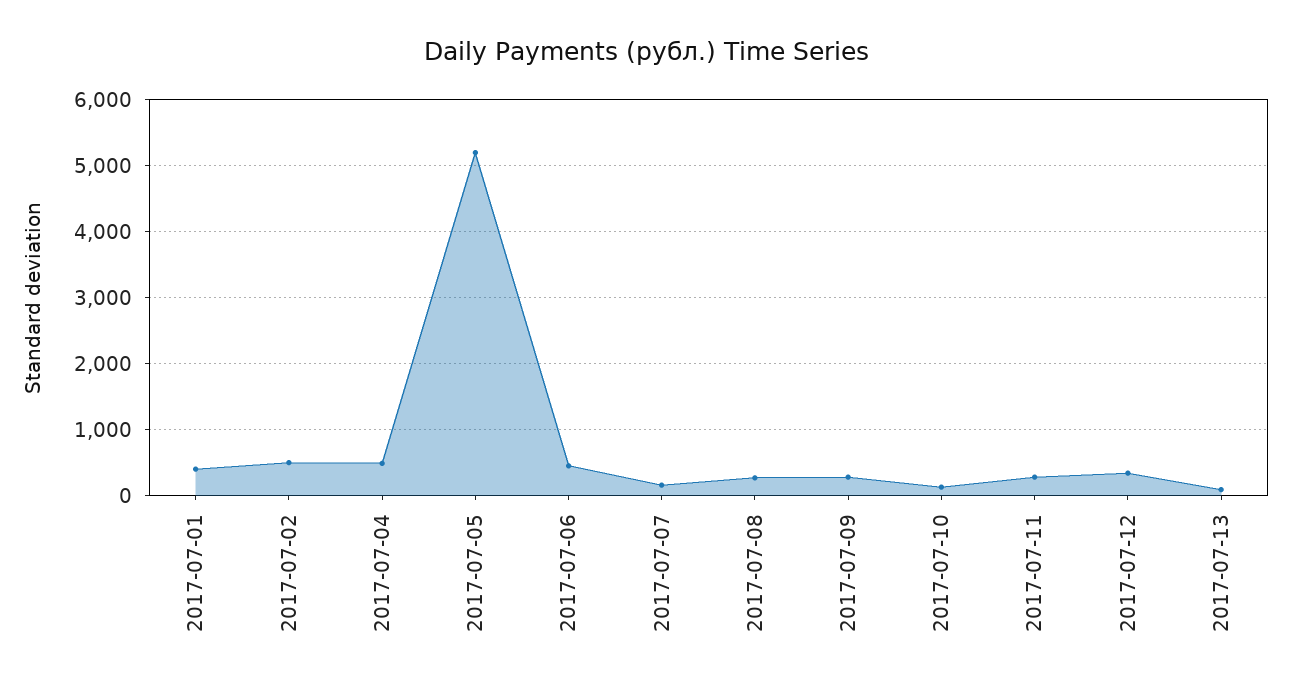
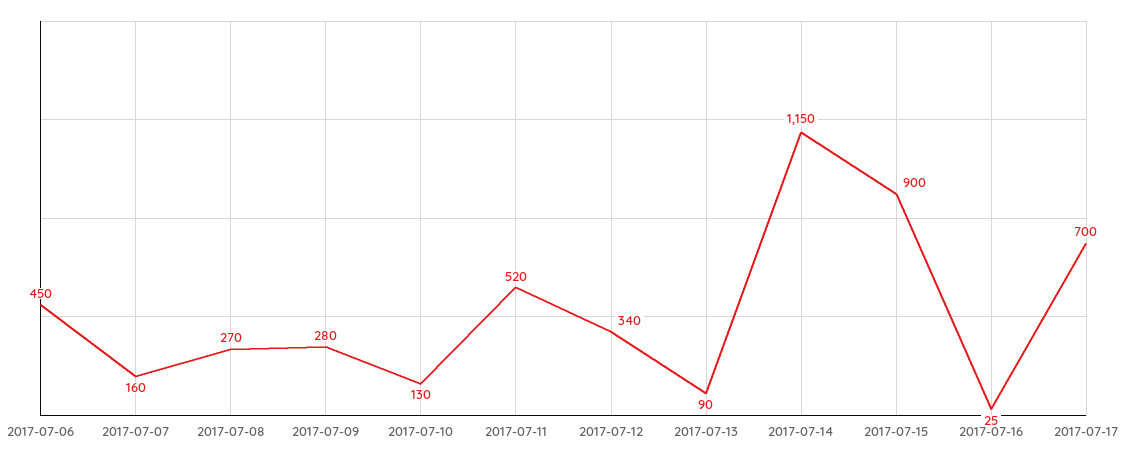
2017-07-01: 400 -> none
2017-07-02: 500 -> none
2017-07-04: 500 -> none
2017-07-05: 5200 -> none
2017-07-11: 300 -> 520
2017-07-14: none -> 1150
2017-07-15: none -> 900
2017-07-16: none -> 25
2017-07-17: none -> 700

